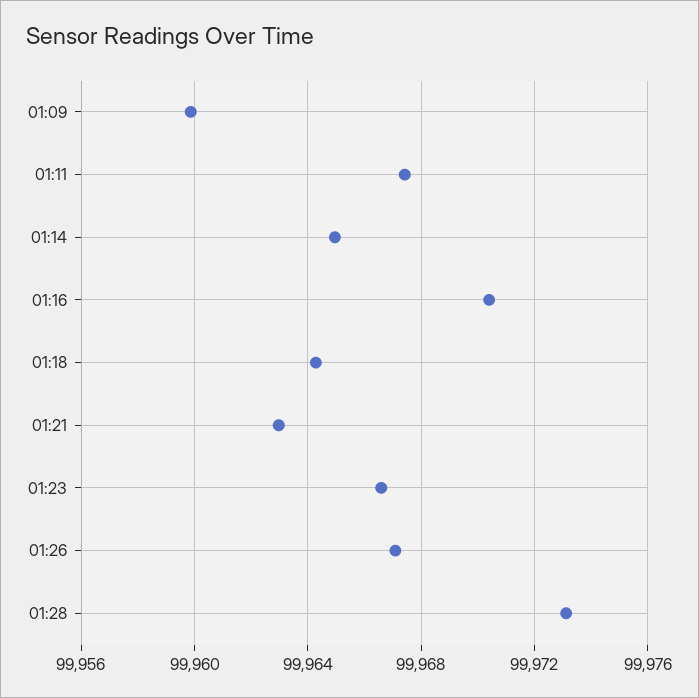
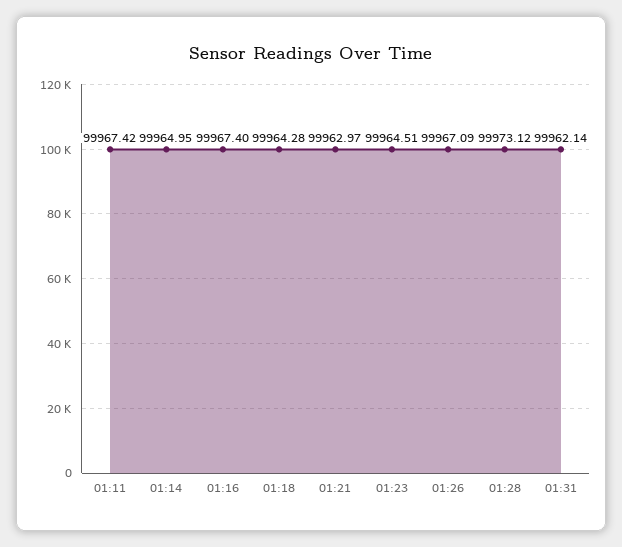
01:09: 99960 -> none
01:16: 99970.5 -> 99967.4
01:23: 99966.5 -> 99964.51
01:31: none -> 99962.14

